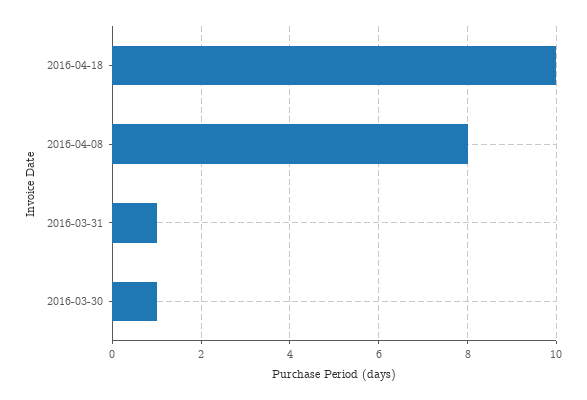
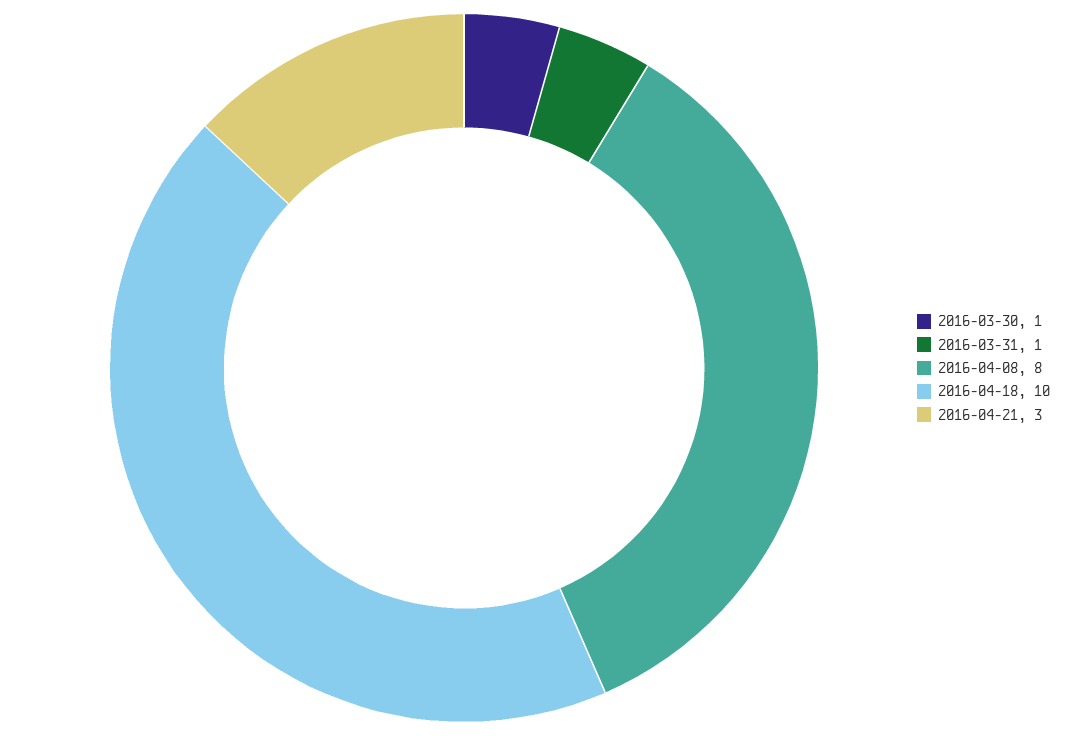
2016-04-21: none -> 3

